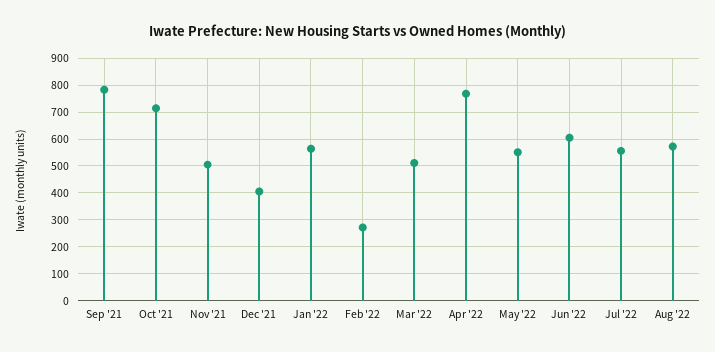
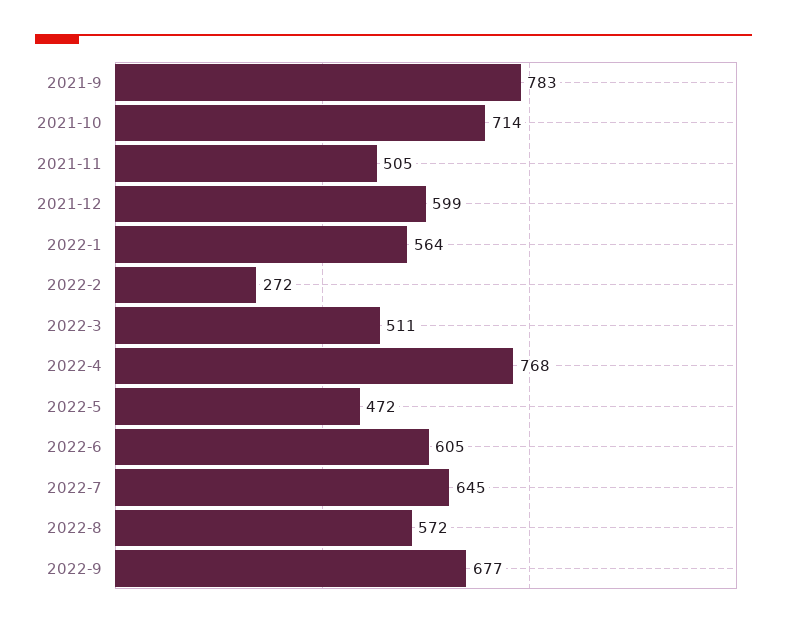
Dec '21: 400 -> 599
May '22: 550 -> 472
Jul '22: 550 -> 645
2022-9: none -> 677

